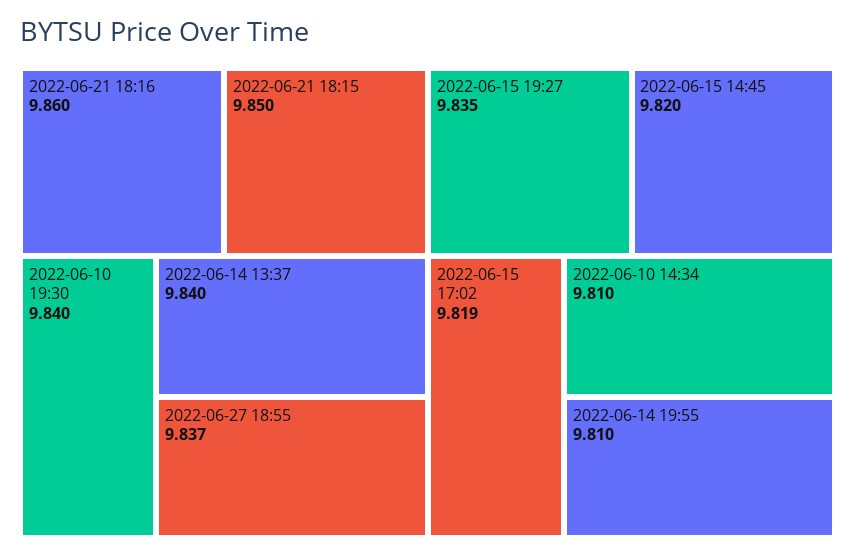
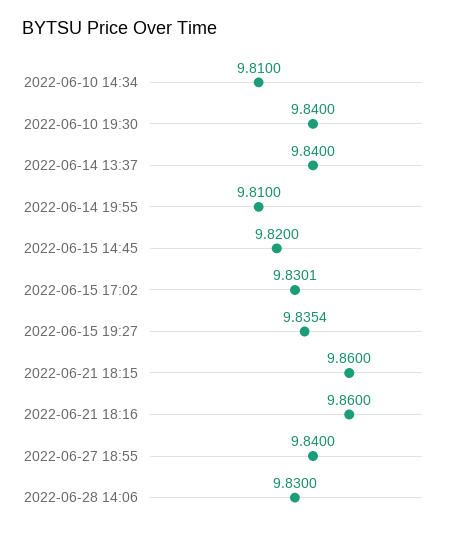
2022-06-21 18:15: 9.85 -> 9.86
2022-06-27 18:55: 9.837 -> 9.84
2022-06-15 17:02: 9.819 -> 9.8301
2022-06-28 14:06: none -> 9.83

